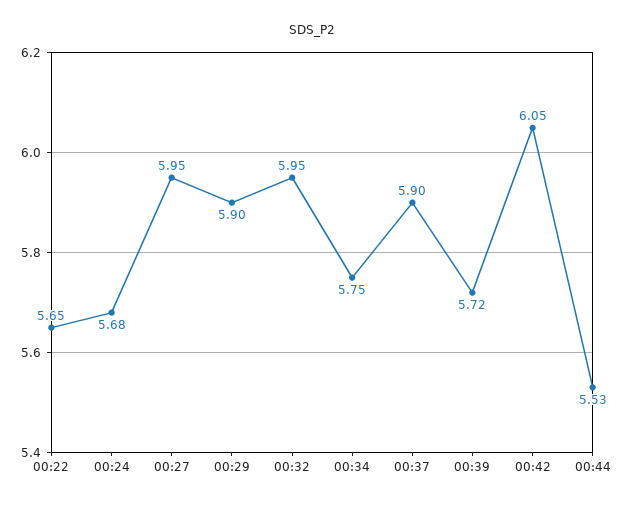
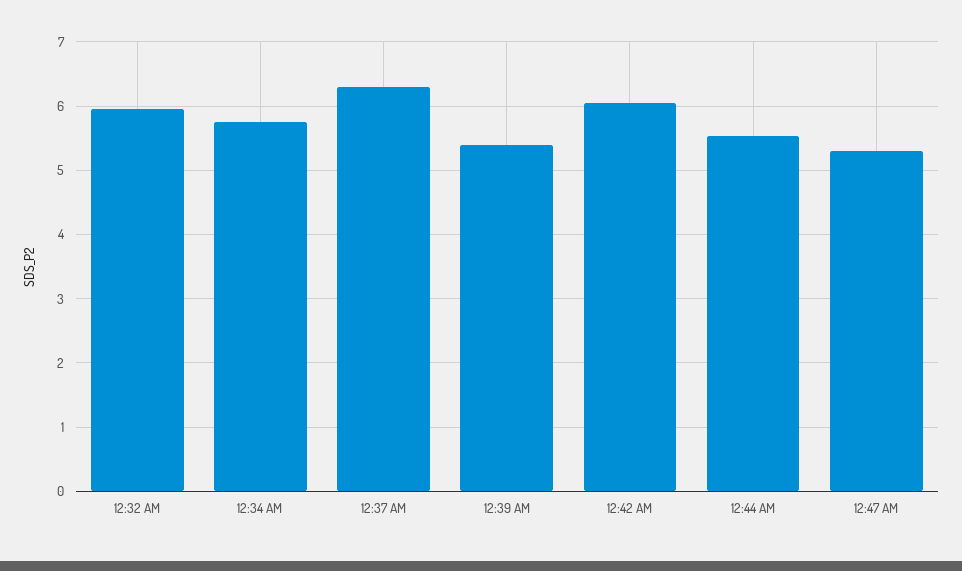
00:22: 5.65 -> none
00:24: 5.68 -> none
00:27: 5.95 -> none
00:29: 5.9 -> none
00:37: 5.9 -> 6.3
00:39: 5.72 -> 5.4
12:47 AM: none -> 5.3

